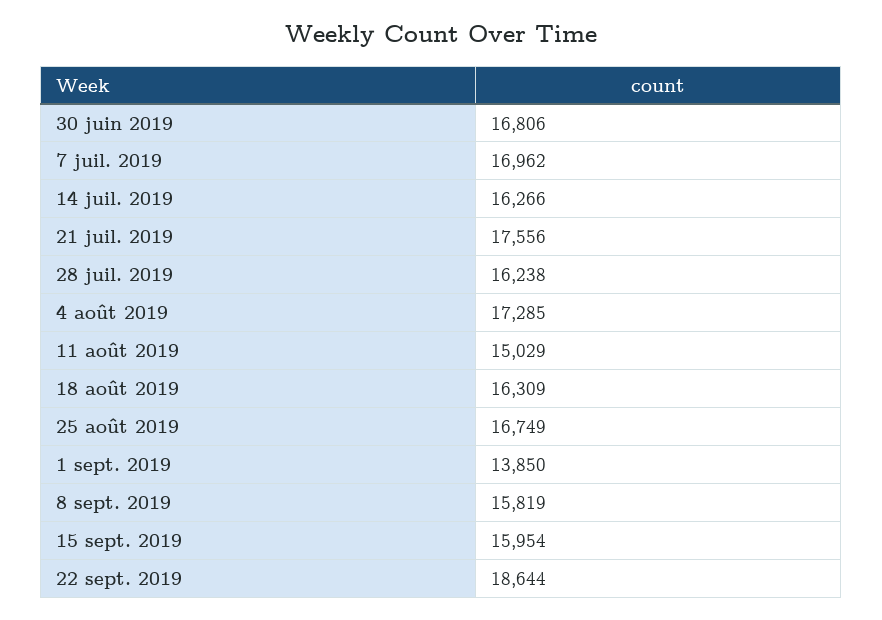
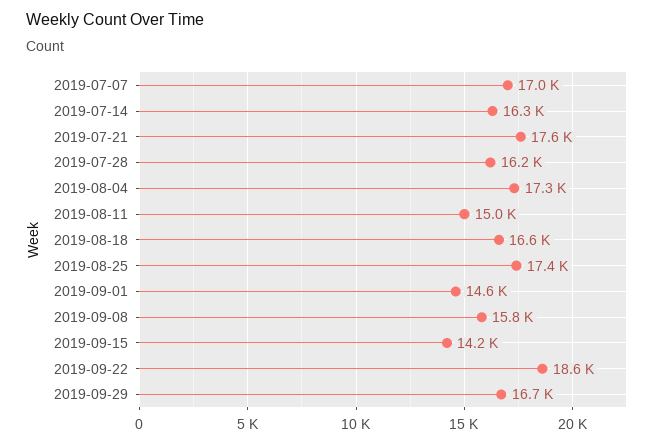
30 juin 2019: 16806 -> none
18 août 2019: 16309 -> 16600
25 août 2019: 16749 -> 17400
1 sept. 2019: 13850 -> 14600
15 sept. 2019: 15954 -> 14200
2019-09-29: none -> 16700

